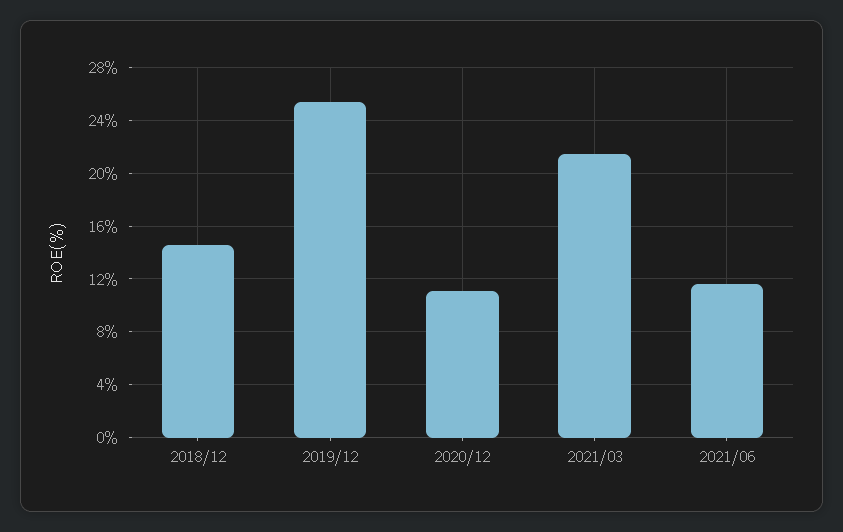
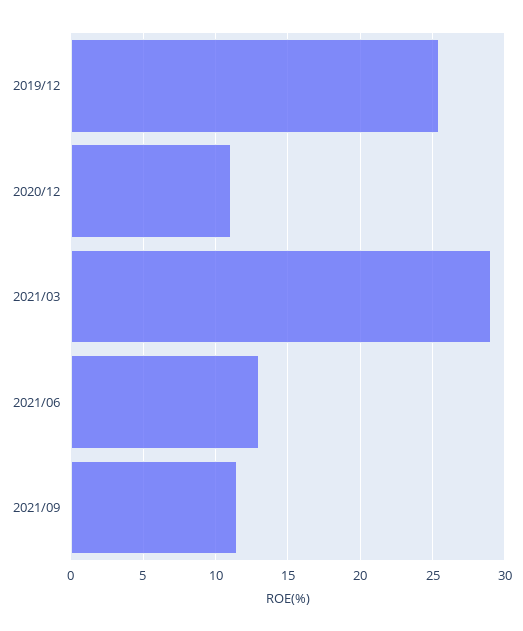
2018/12: 14.5 -> none
2021/03: 21.5 -> 29
2021/06: 11.5 -> 13
2021/09: none -> 11.5

